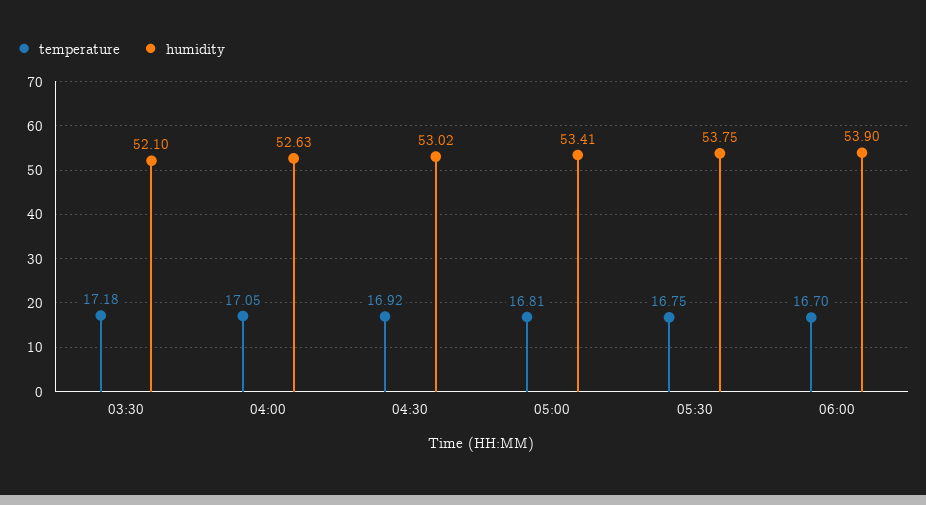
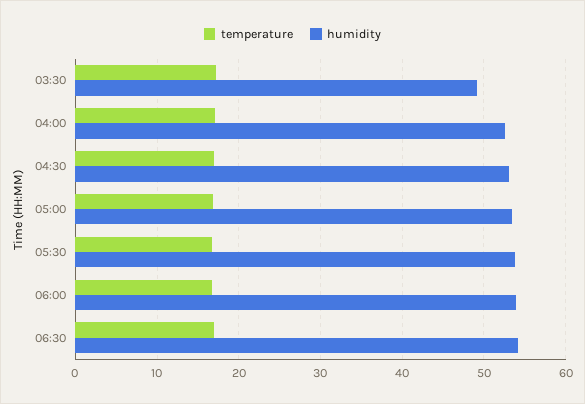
humidity, 03:30: 52.1 -> 49
temperature, 06:30: none -> 17
humidity, 06:30: none -> 54

